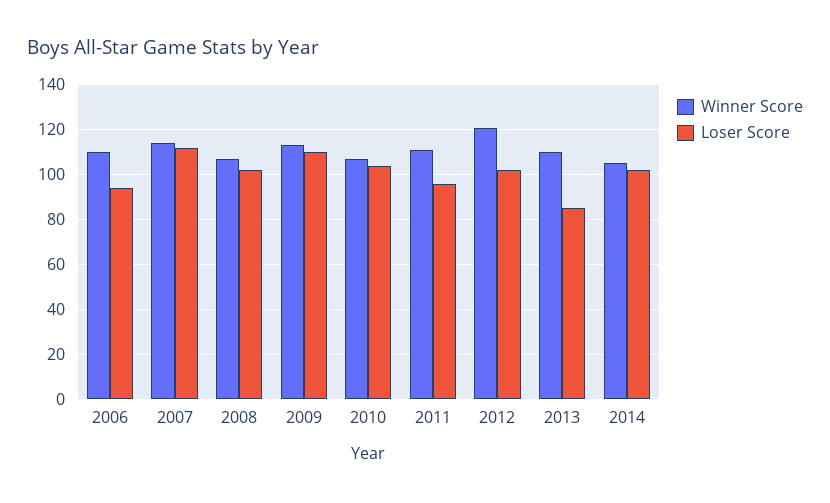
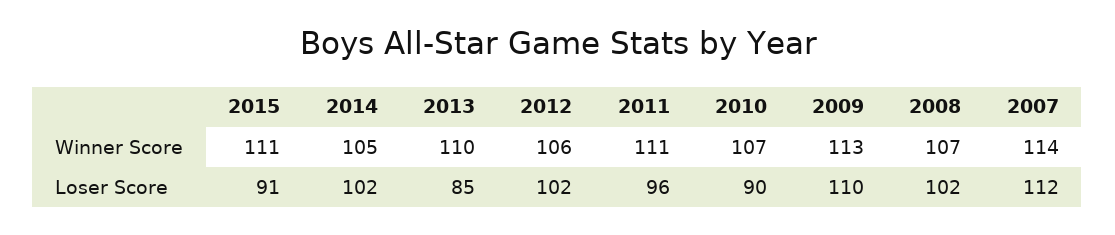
Winner Score, 2006: 110 -> none
Loser Score, 2006: 95 -> none
Loser Score, 2010: 105 -> 90
Winner Score, 2012: 120 -> 106
Winner Score, 2015: none -> 111
Loser Score, 2015: none -> 91

